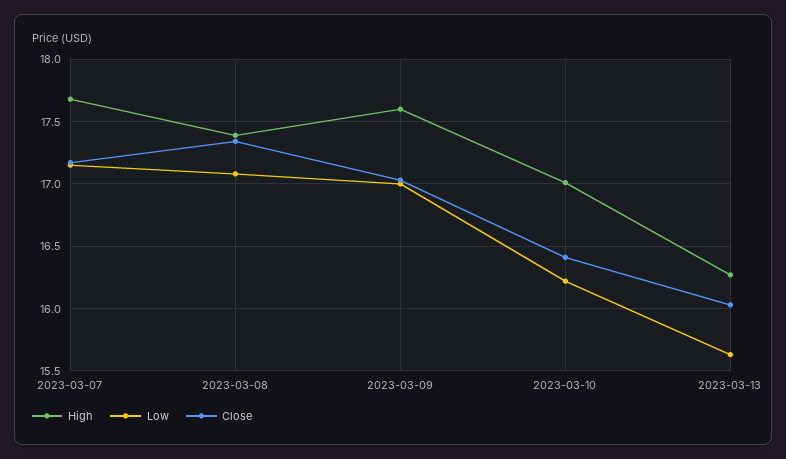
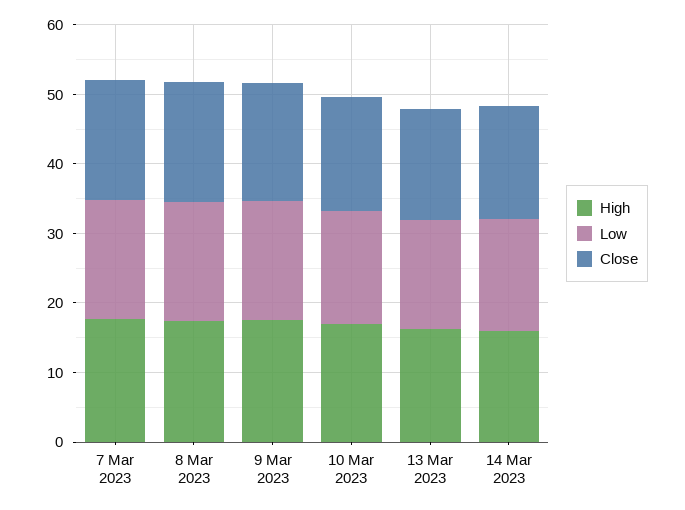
High, 14 Mar 2023: none -> 16
Low, 14 Mar 2023: none -> 16
Close, 14 Mar 2023: none -> 16

